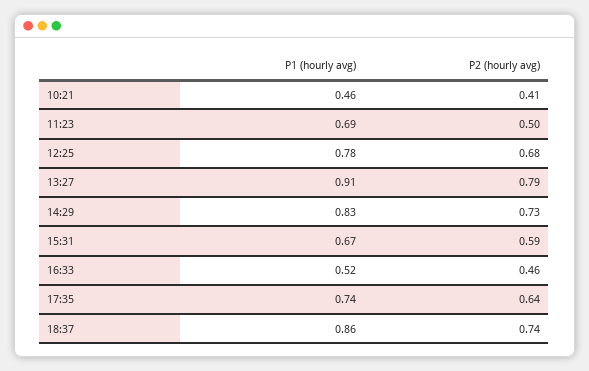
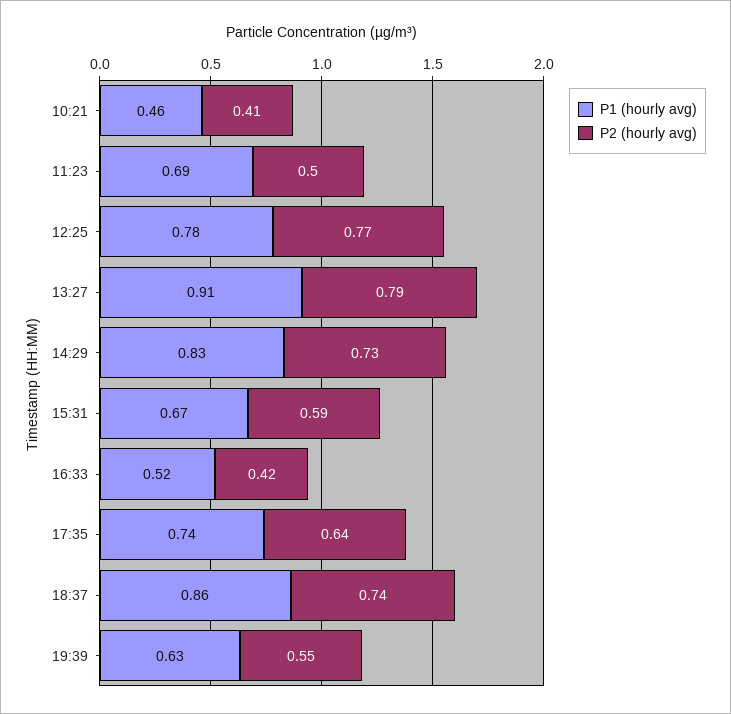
P2 (hourly avg), 12:25: 0.68 -> 0.77
P2 (hourly avg), 16:33: 0.46 -> 0.42
P1 (hourly avg), 19:39: none -> 0.63
P2 (hourly avg), 19:39: none -> 0.55

